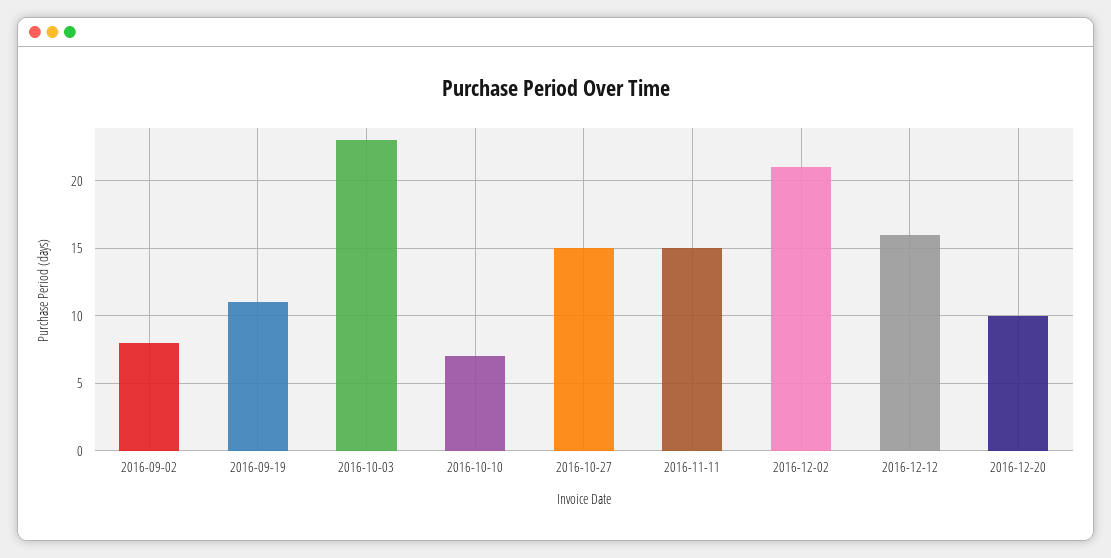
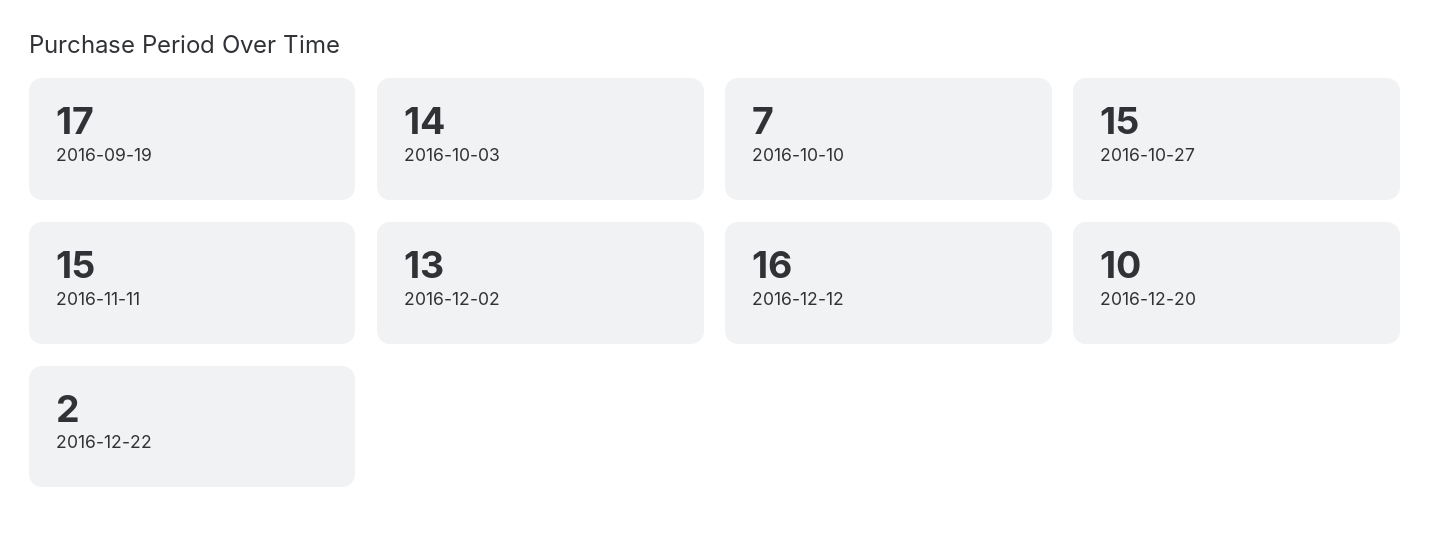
2016-09-02: 8 -> none
2016-09-19: 11 -> 17
2016-10-03: 23 -> 14
2016-12-02: 21 -> 13
2016-12-22: none -> 2

